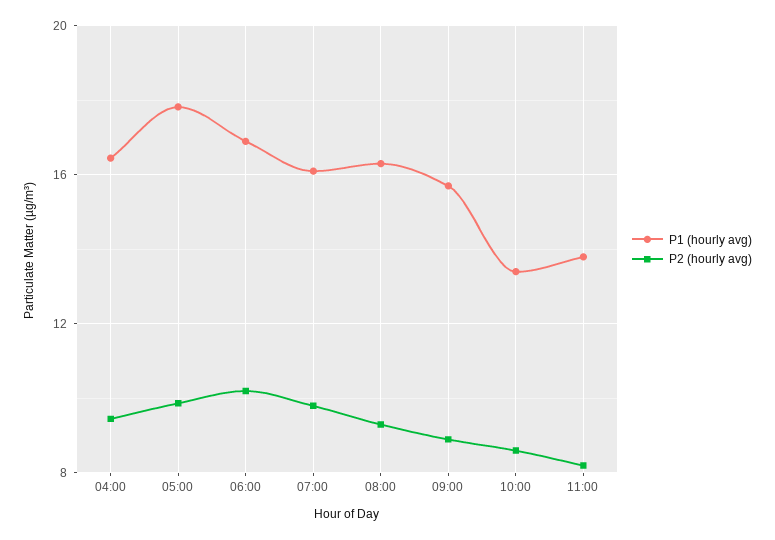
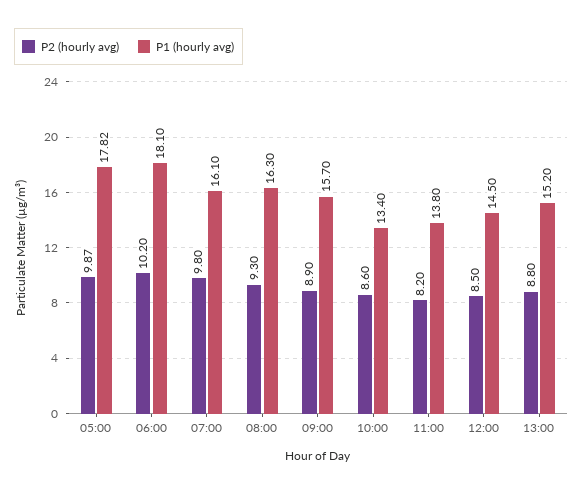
P1 (hourly avg), 04:00: 16.5 -> none
P2 (hourly avg), 04:00: 9.5 -> none
P1 (hourly avg), 06:00: 17 -> 18.1
P2 (hourly avg), 12:00: none -> 8.5
P1 (hourly avg), 12:00: none -> 14.5
P2 (hourly avg), 13:00: none -> 8.8
P1 (hourly avg), 13:00: none -> 15.2

